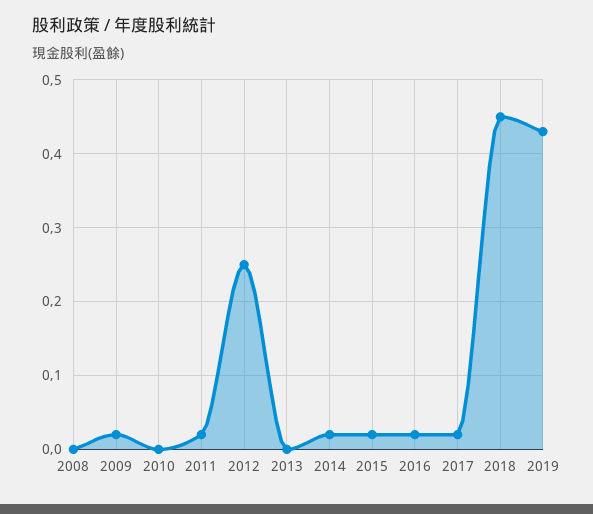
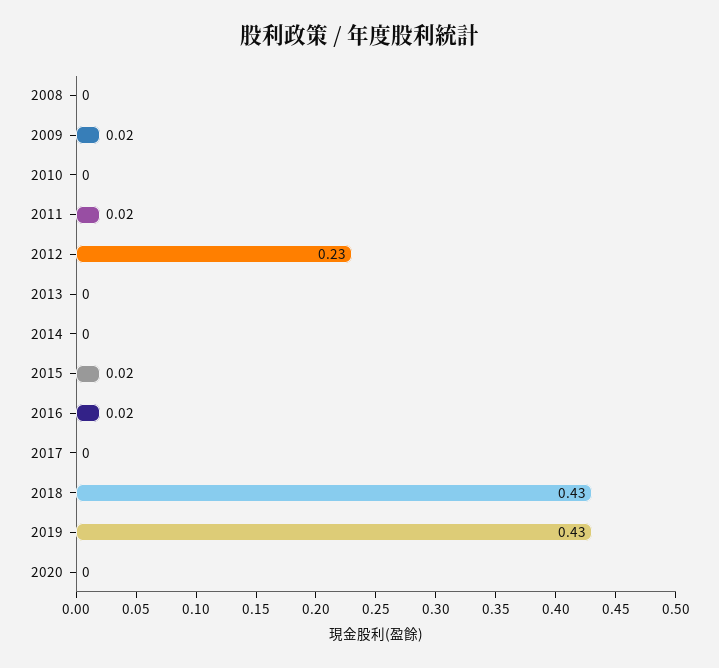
2012: 0.25 -> 0.23
2014: 0.02 -> 0
2017: 0.02 -> 0
2018: 0.45 -> 0.43
2020: none -> 0

